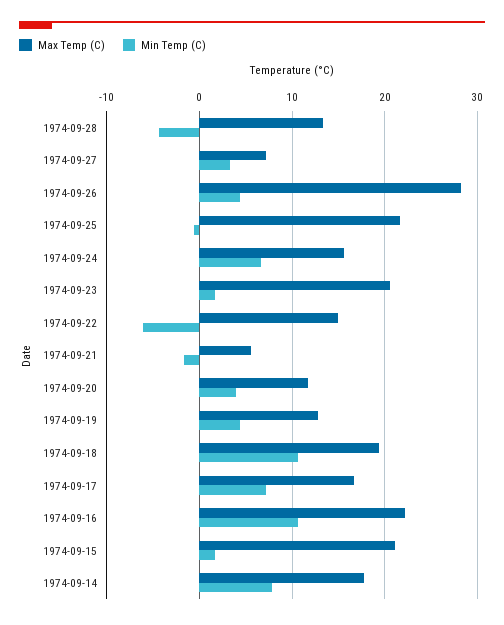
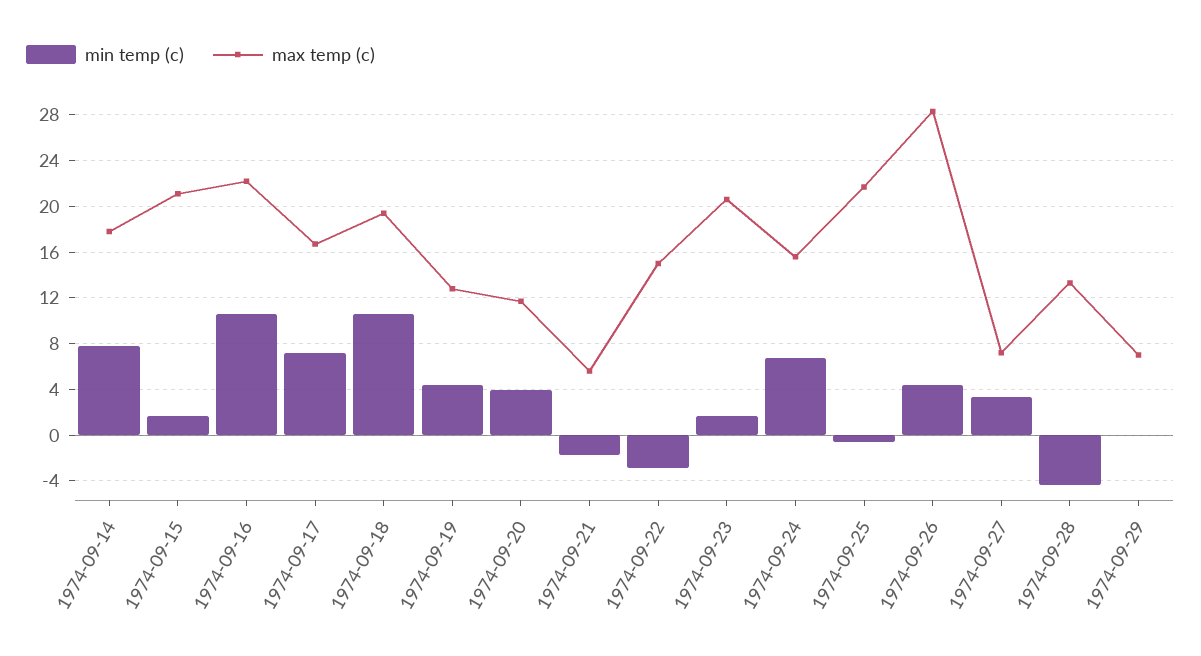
Min Temp (C), 1974-09-22: -6 -> -3
Min Temp (C), 1974-09-29: none -> 0
Max Temp (C), 1974-09-29: none -> 7

